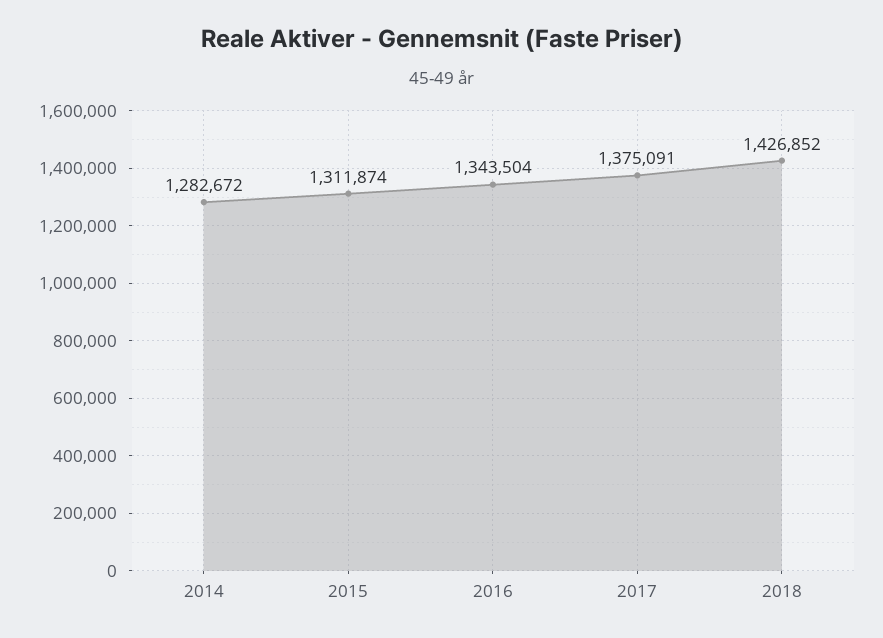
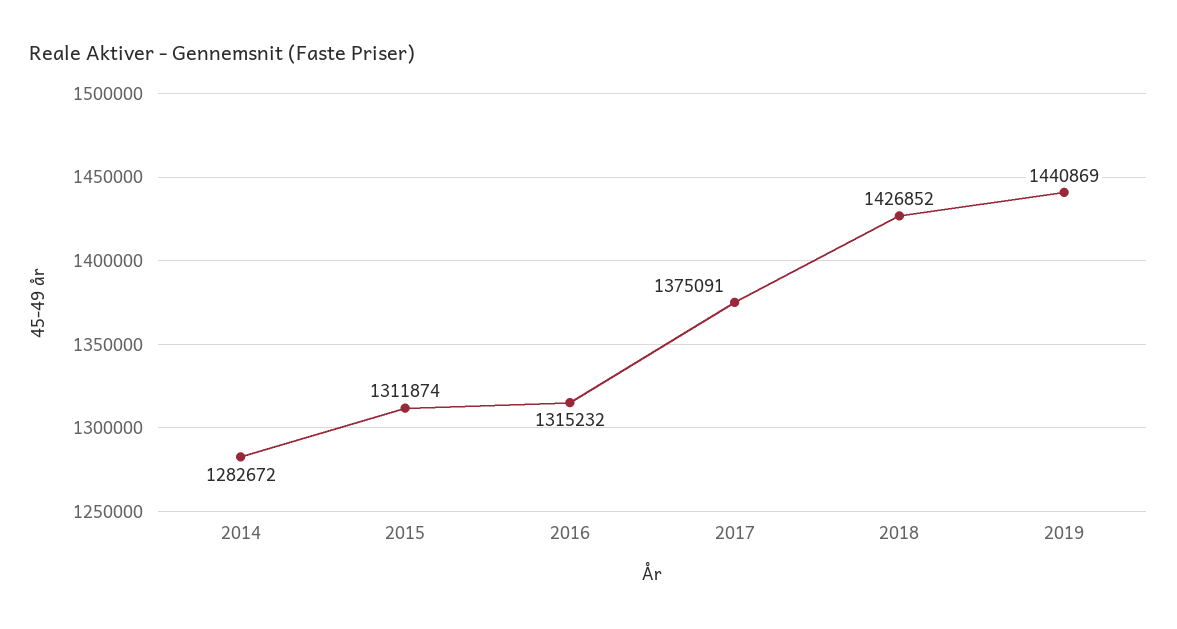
2016: 1343504 -> 1315232
2019: none -> 1440869

